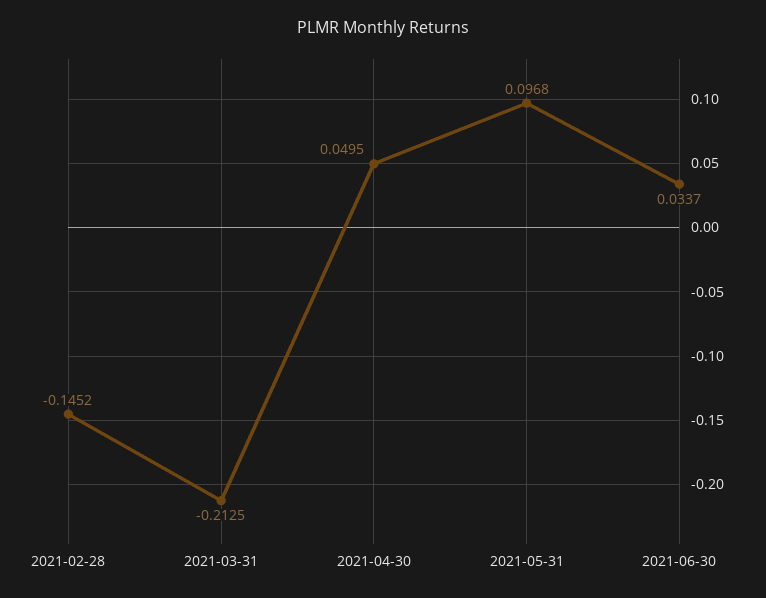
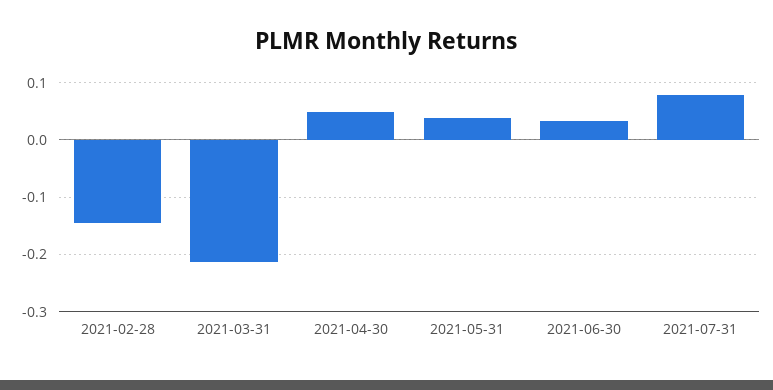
2021-05-31: 0.0968 -> 0.04
2021-07-31: none -> 0.08

